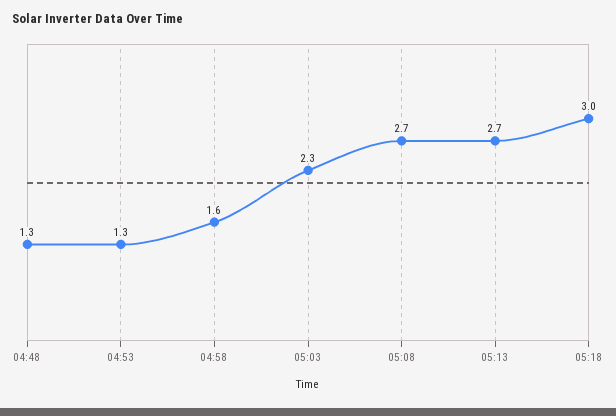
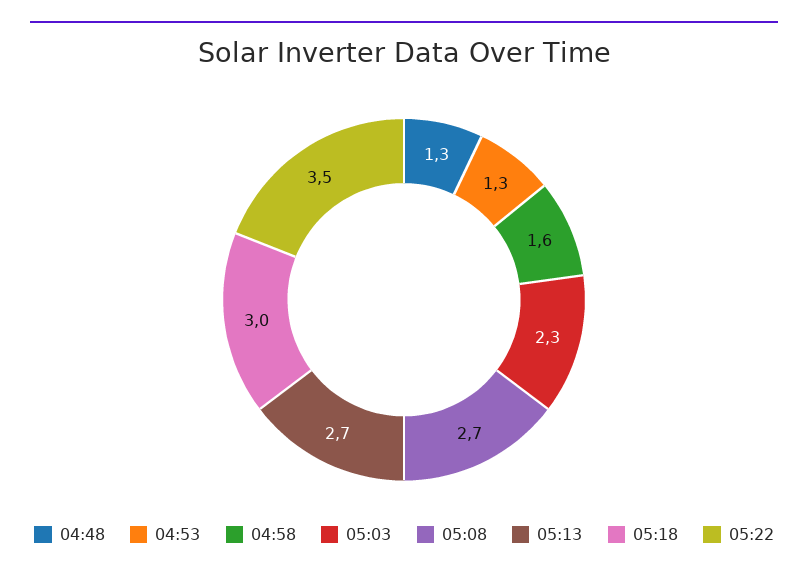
05:22: none -> 3.5

